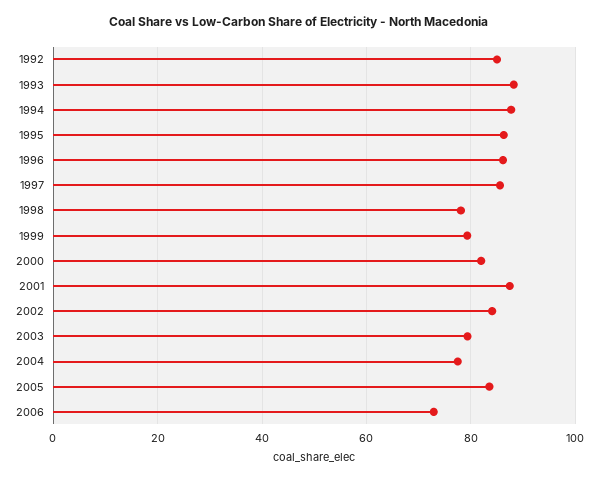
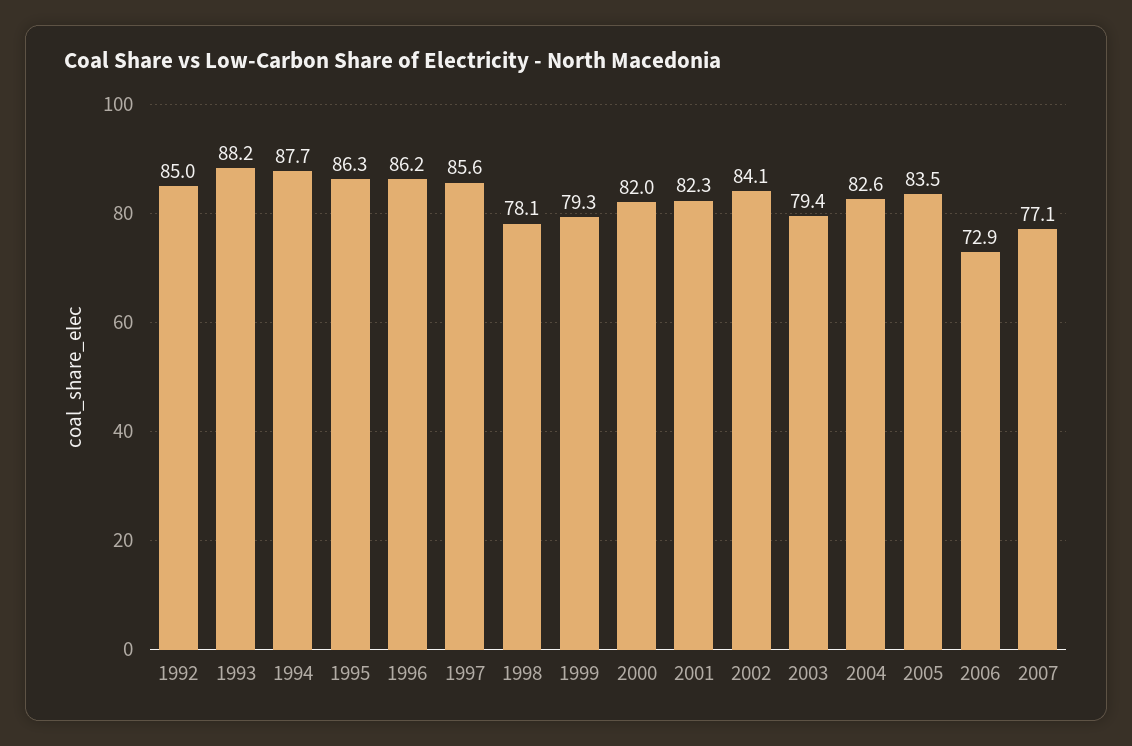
2001: 88 -> 82.3
2004: 78 -> 82.6
2007: none -> 77.1

